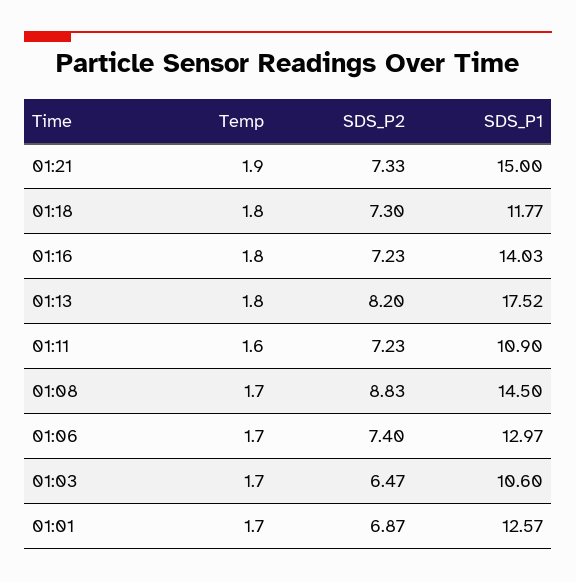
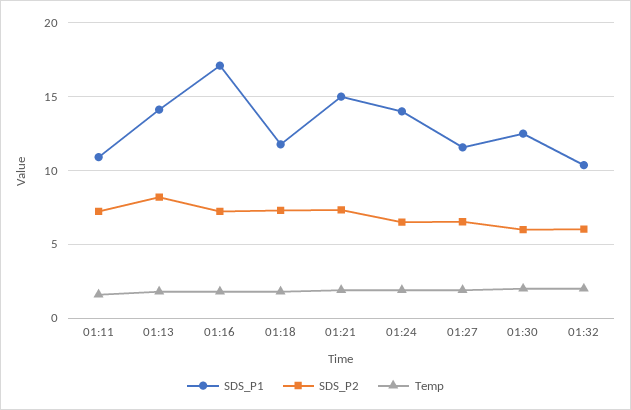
SDS_P1, 01:16: 14.03 -> 17
SDS_P1, 01:13: 17.52 -> 14
Temp, 01:08: 1.7 -> none
SDS_P2, 01:08: 8.83 -> none
SDS_P1, 01:08: 14.5 -> none
Temp, 01:06: 1.7 -> none
SDS_P2, 01:06: 7.4 -> none
SDS_P1, 01:06: 12.97 -> none
Temp, 01:03: 1.7 -> none
SDS_P2, 01:03: 6.47 -> none
SDS_P1, 01:03: 10.6 -> none
Temp, 01:01: 1.7 -> none
SDS_P2, 01:01: 6.87 -> none
SDS_P1, 01:01: 12.57 -> none
SDS_P1, 01:24: none -> 14
SDS_P2, 01:24: none -> 6.5
Temp, 01:24: none -> 2
SDS_P1, 01:27: none -> 11.5
SDS_P2, 01:27: none -> 6.5
Temp, 01:27: none -> 2
SDS_P1, 01:30: none -> 12.5
SDS_P2, 01:30: none -> 6
Temp, 01:30: none -> 2
SDS_P1, 01:32: none -> 10.5
SDS_P2, 01:32: none -> 6
Temp, 01:32: none -> 2

